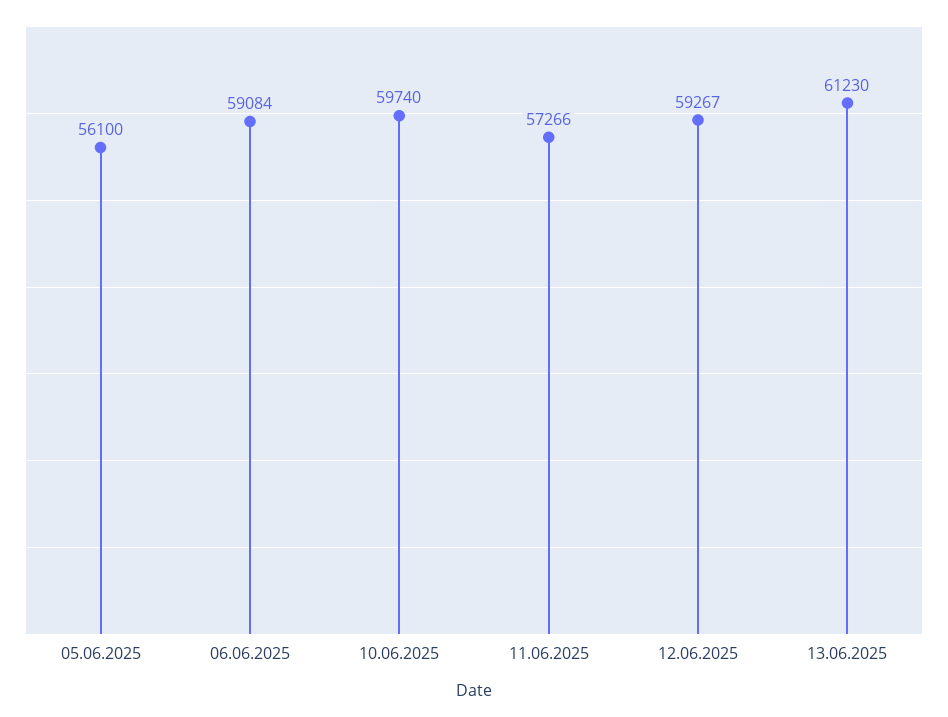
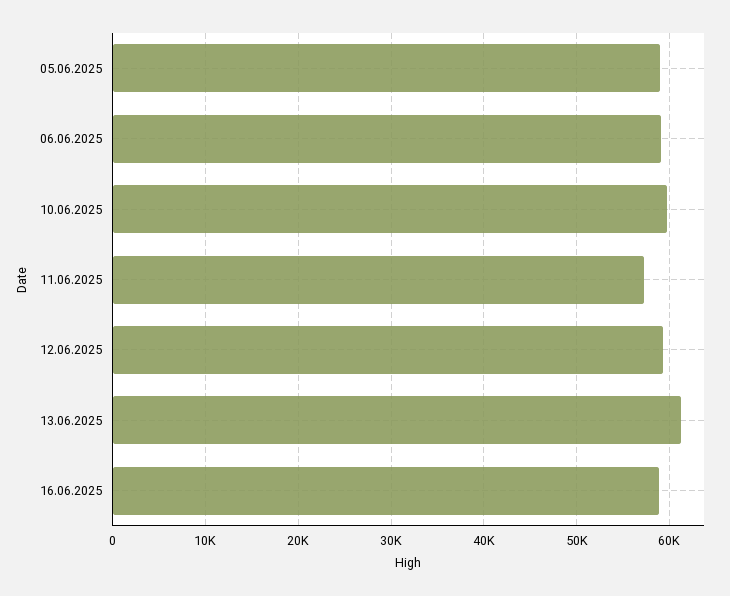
05.06.2025: 56100 -> 59000
16.06.2025: none -> 59000

